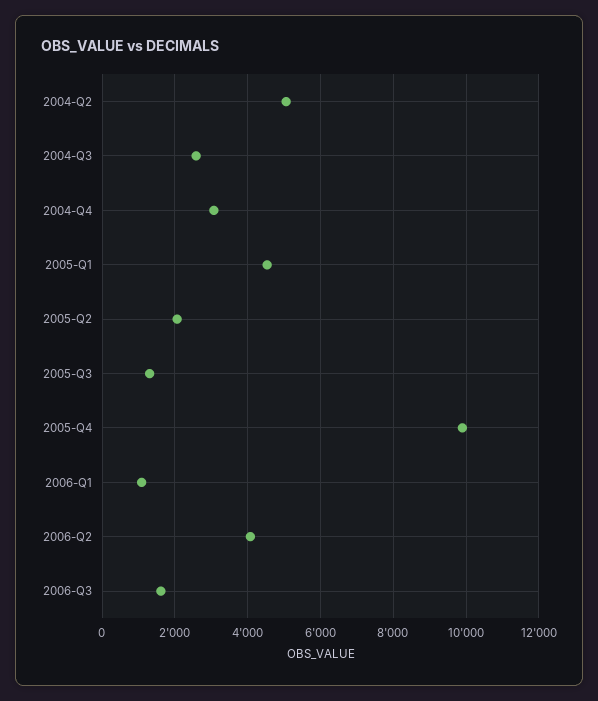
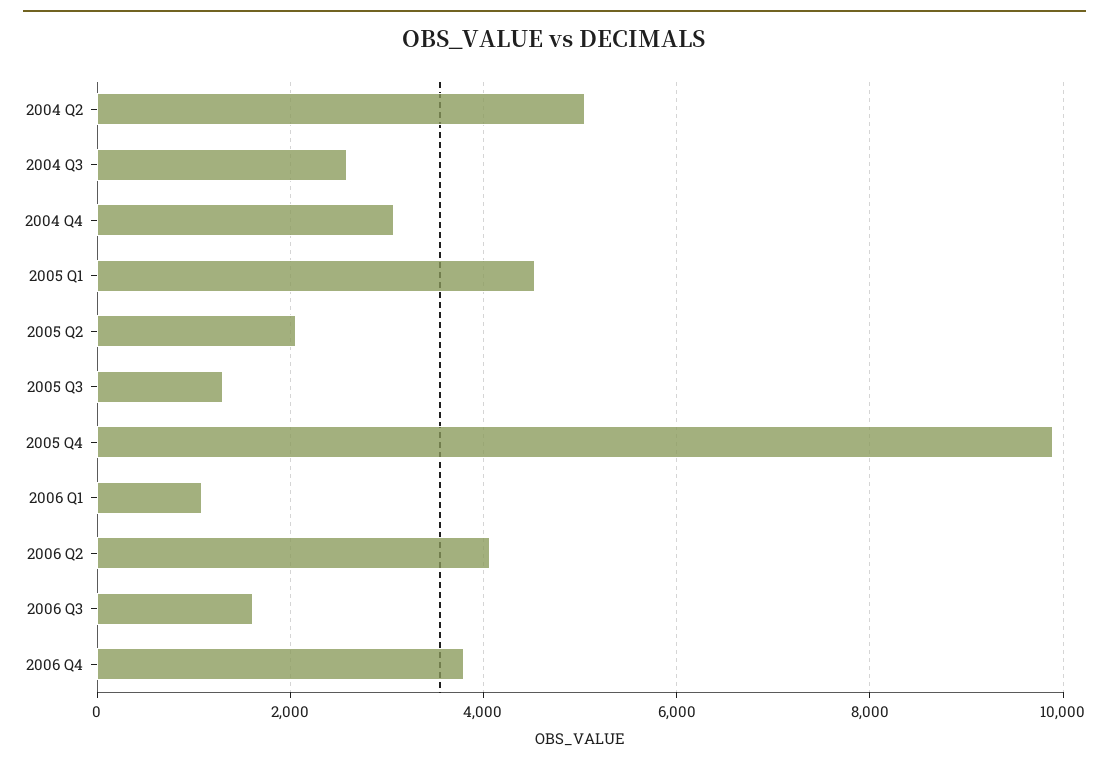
2006 Q4: none -> 3800

